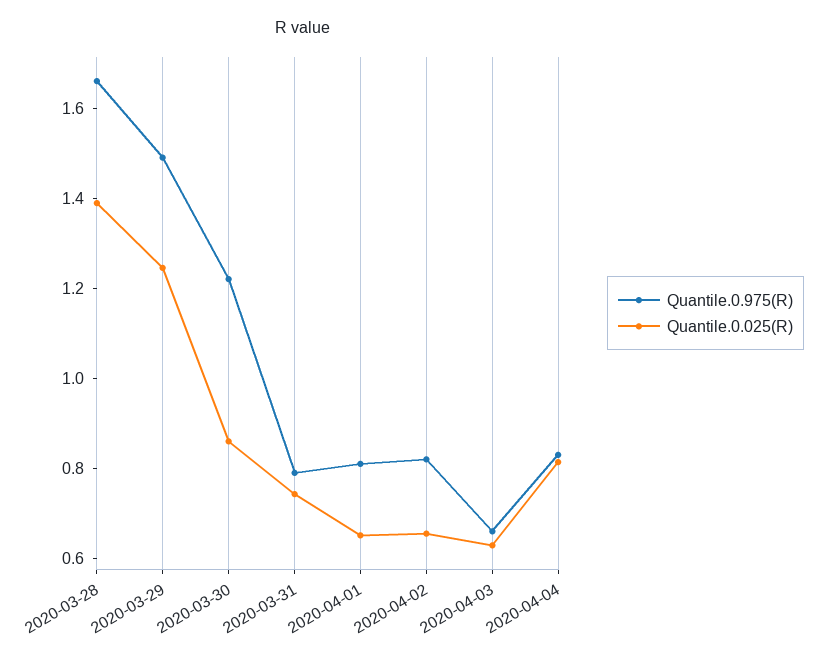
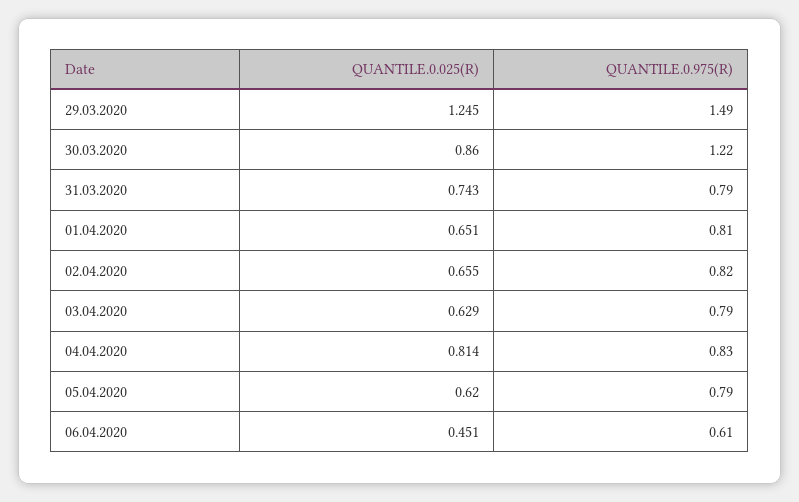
Quantile.0.975(R), 2020-03-28: 1.65 -> none
Quantile.0.025(R), 2020-03-28: 1.4 -> none
Quantile.0.975(R), 2020-04-03: 0.65 -> 0.79
Quantile.0.025(R), 05.04.2020: none -> 0.62
Quantile.0.975(R), 05.04.2020: none -> 0.79
Quantile.0.025(R), 06.04.2020: none -> 0.451
Quantile.0.975(R), 06.04.2020: none -> 0.61

